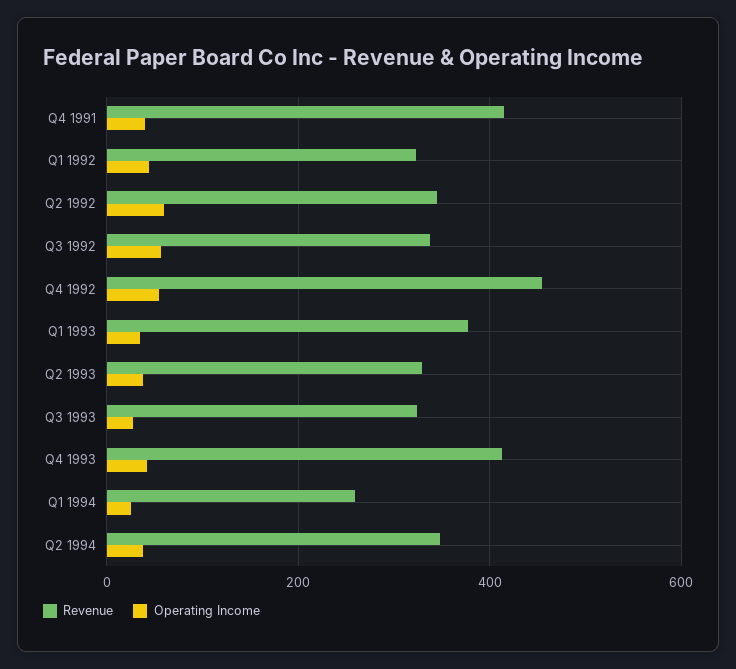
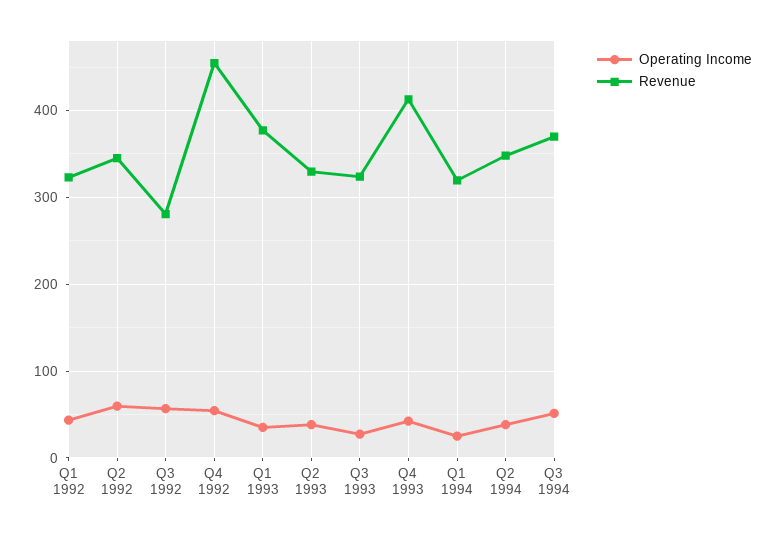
Revenue, Q4 1991: 420 -> none
Operating Income, Q4 1991: 40 -> none
Revenue, Q3 1992: 340 -> 280
Revenue, Q1 1994: 260 -> 320
Operating Income, Q3 1994: none -> 50
Revenue, Q3 1994: none -> 370

